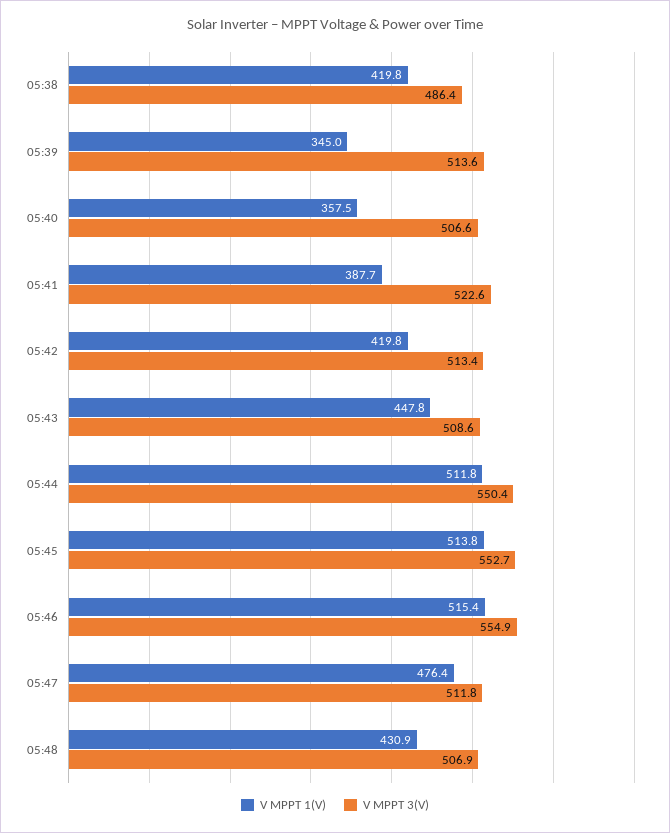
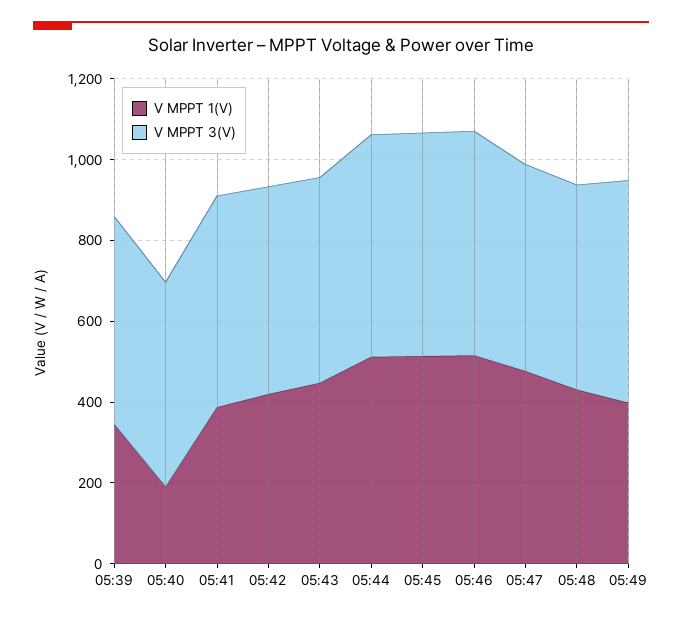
V MPPT 1(V), 05:38: 419.8 -> none
V MPPT 3(V), 05:38: 486.4 -> none
V MPPT 1(V), 05:40: 357.5 -> 200
V MPPT 1(V), 05:49: none -> 400
V MPPT 3(V), 05:49: none -> 550

